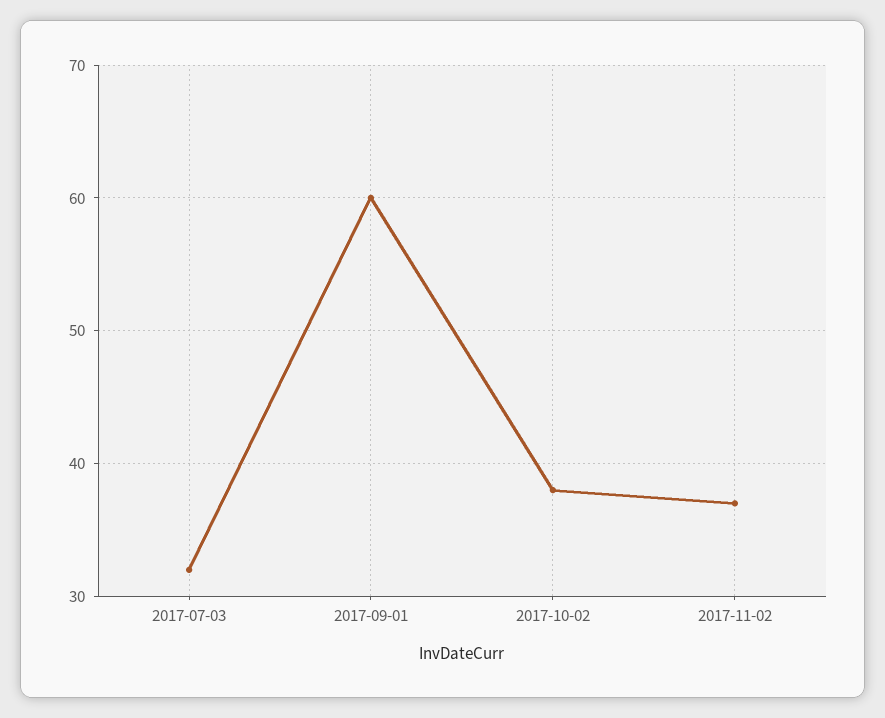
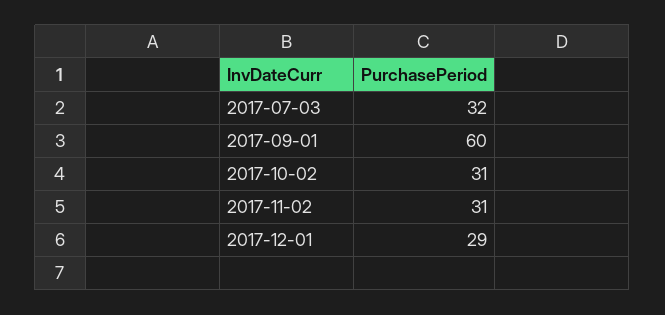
2017-10-02: 38 -> 31
2017-11-02: 37 -> 31
2017-12-01: none -> 29

